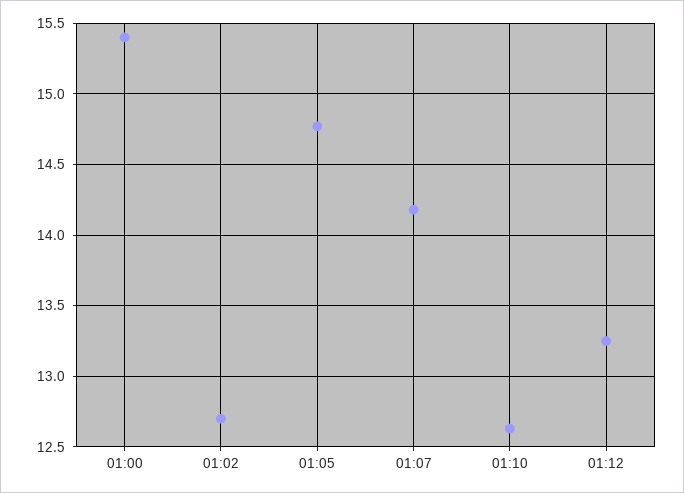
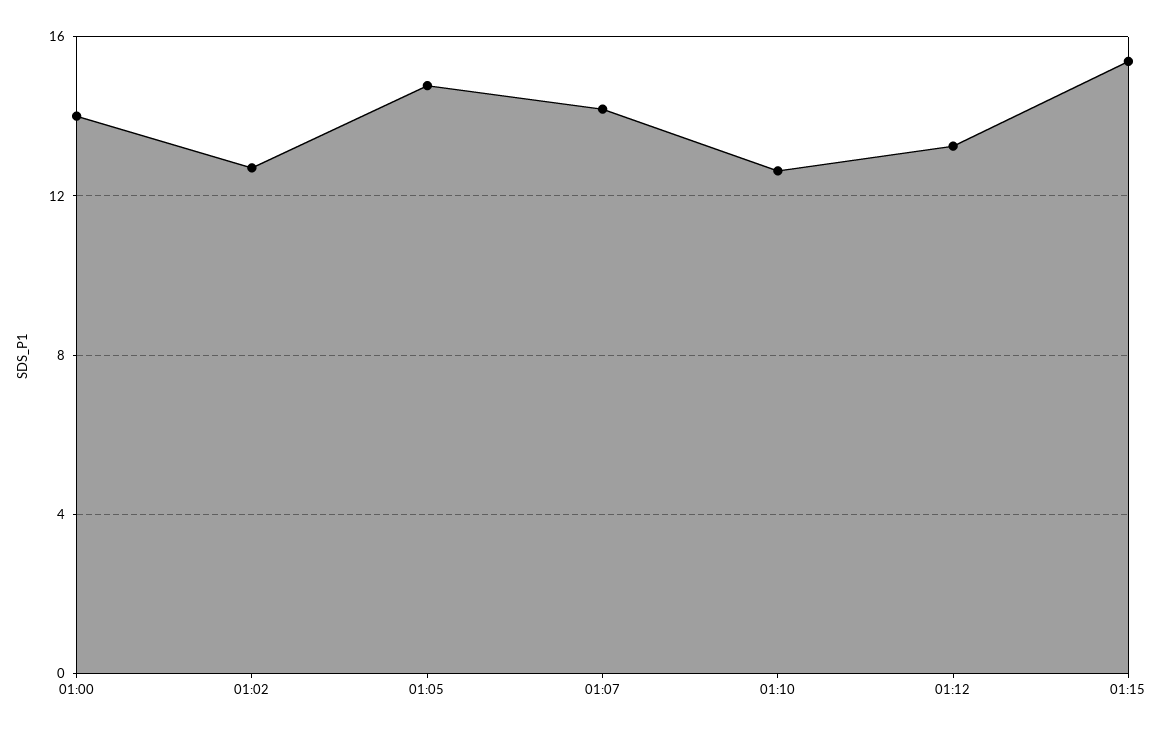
01:00: 15.4 -> 14
01:15: none -> 15.5

